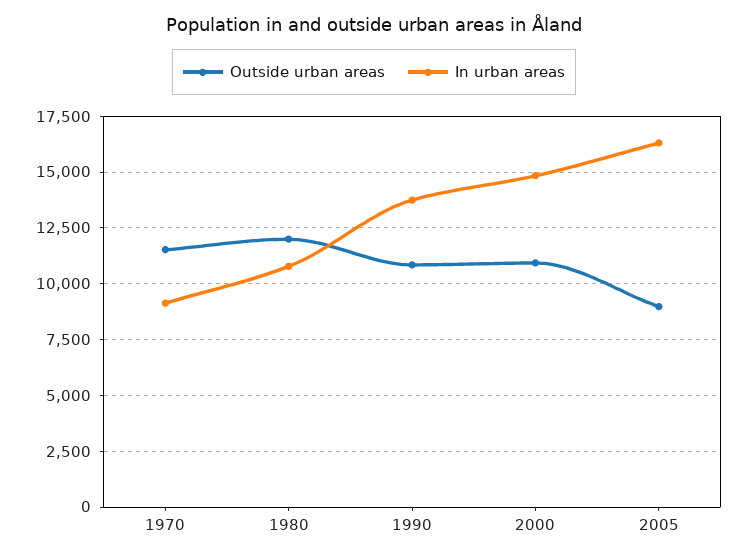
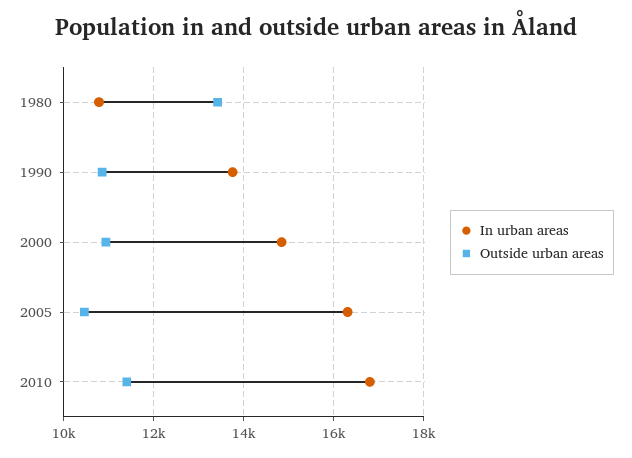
Outside urban areas, 1970: 11500 -> none
In urban areas, 1970: 9000 -> none
Outside urban areas, 1980: 12000 -> 13400
Outside urban areas, 2005: 9000 -> 10400
In urban areas, 2010: none -> 16800
Outside urban areas, 2010: none -> 11400

